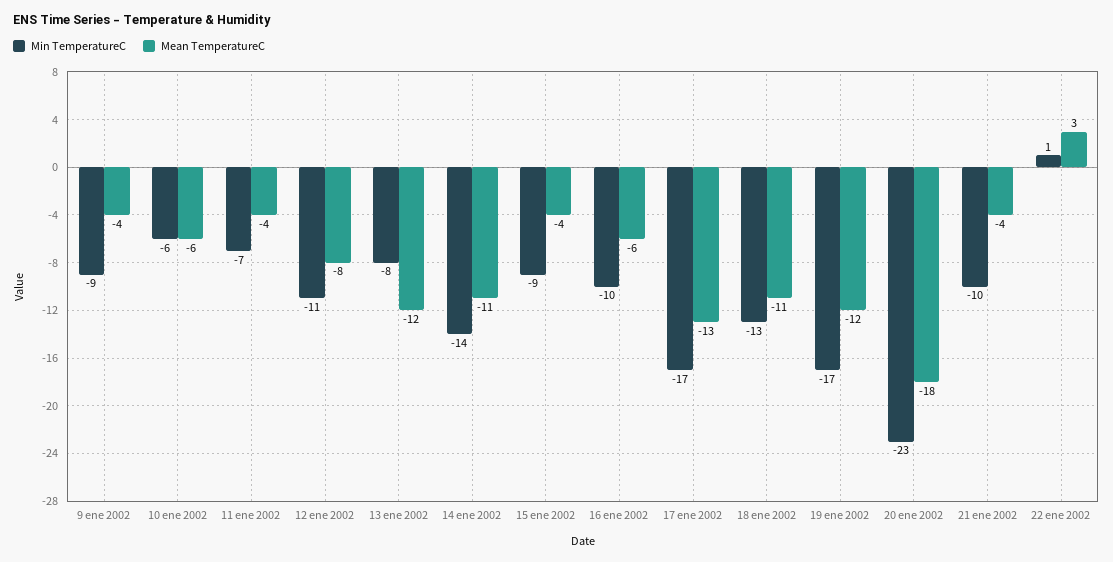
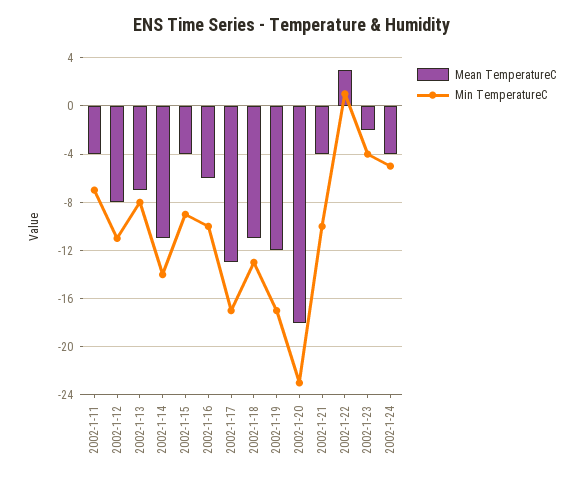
Min TemperatureC, 9 ene 2002: -9 -> none
Mean TemperatureC, 9 ene 2002: -4 -> none
Min TemperatureC, 10 ene 2002: -6 -> none
Mean TemperatureC, 10 ene 2002: -6 -> none
Mean TemperatureC, 13 ene 2002: -12 -> -7
Mean TemperatureC, 2002-1-23: none -> -2
Min TemperatureC, 2002-1-23: none -> -4
Mean TemperatureC, 2002-1-24: none -> -4
Min TemperatureC, 2002-1-24: none -> -5

